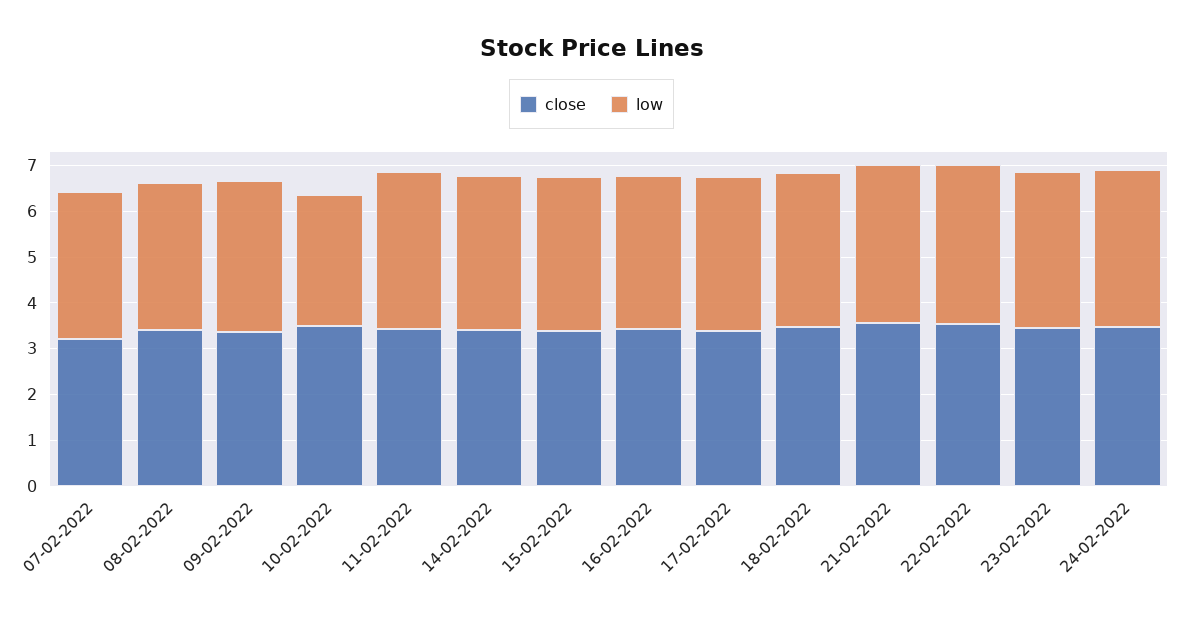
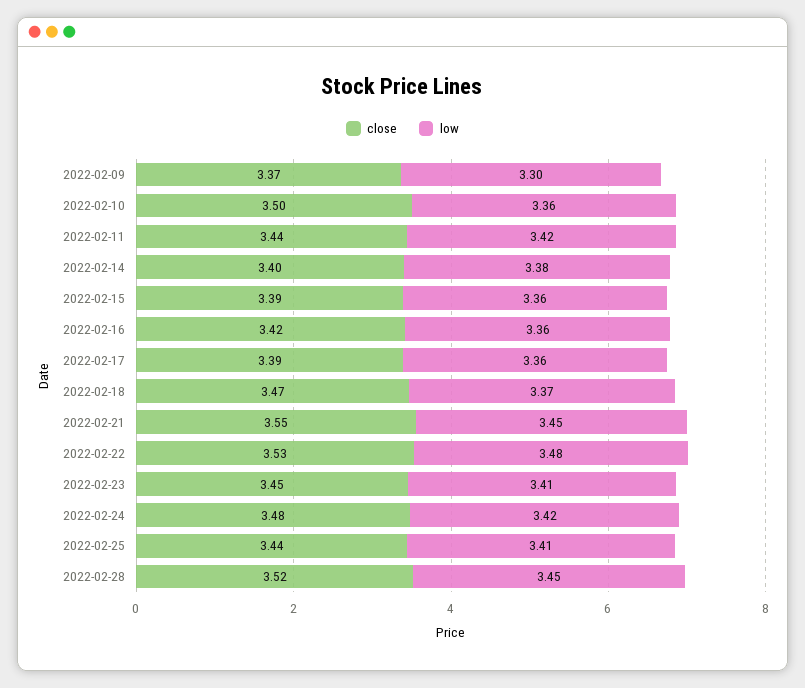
close, 07-02-2022: 3.2 -> none
low, 07-02-2022: 3.2 -> none
close, 08-02-2022: 3.4 -> none
low, 08-02-2022: 3.2 -> none
low, 10-02-2022: 2.8 -> 3.36
close, 2022-02-25: none -> 3.44
low, 2022-02-25: none -> 3.41
close, 2022-02-28: none -> 3.52
low, 2022-02-28: none -> 3.45

